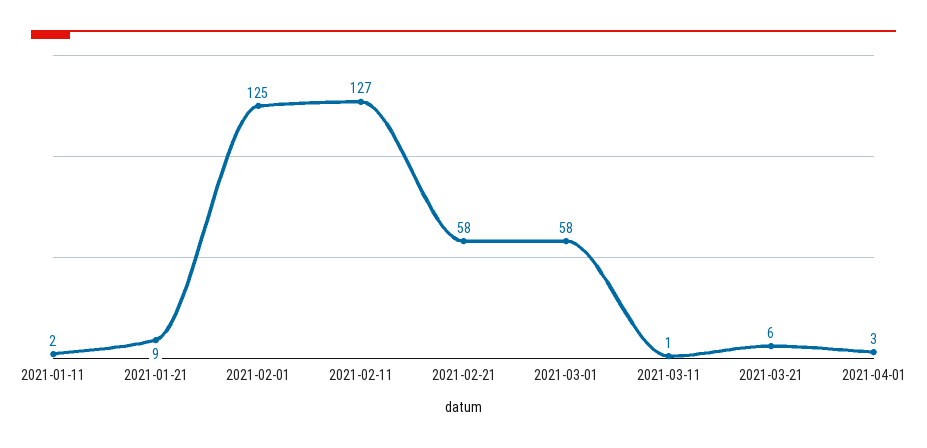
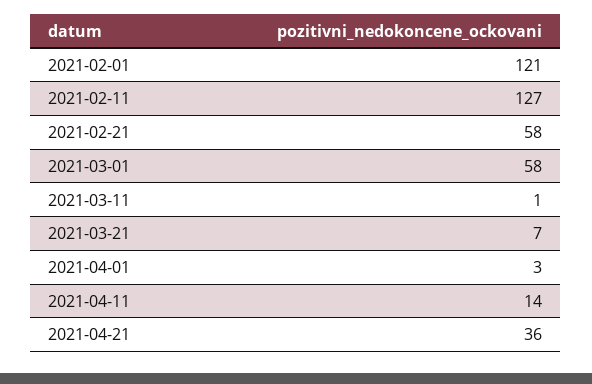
2021-01-11: 2 -> none
2021-01-21: 9 -> none
2021-02-01: 125 -> 121
2021-03-21: 6 -> 7
2021-04-11: none -> 14
2021-04-21: none -> 36

